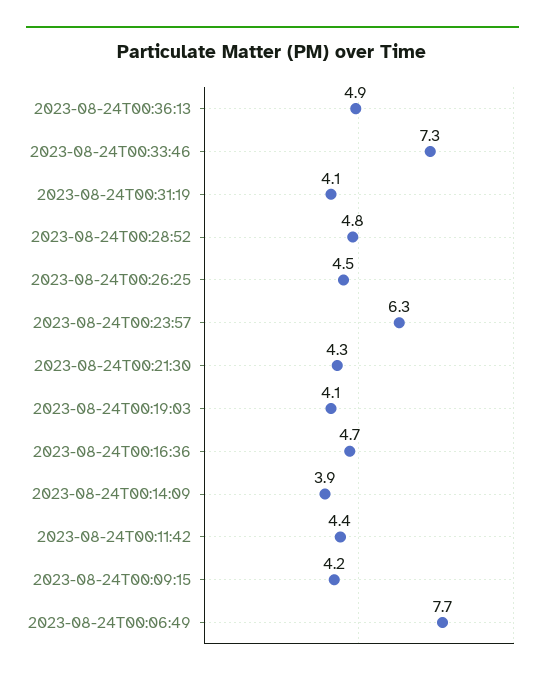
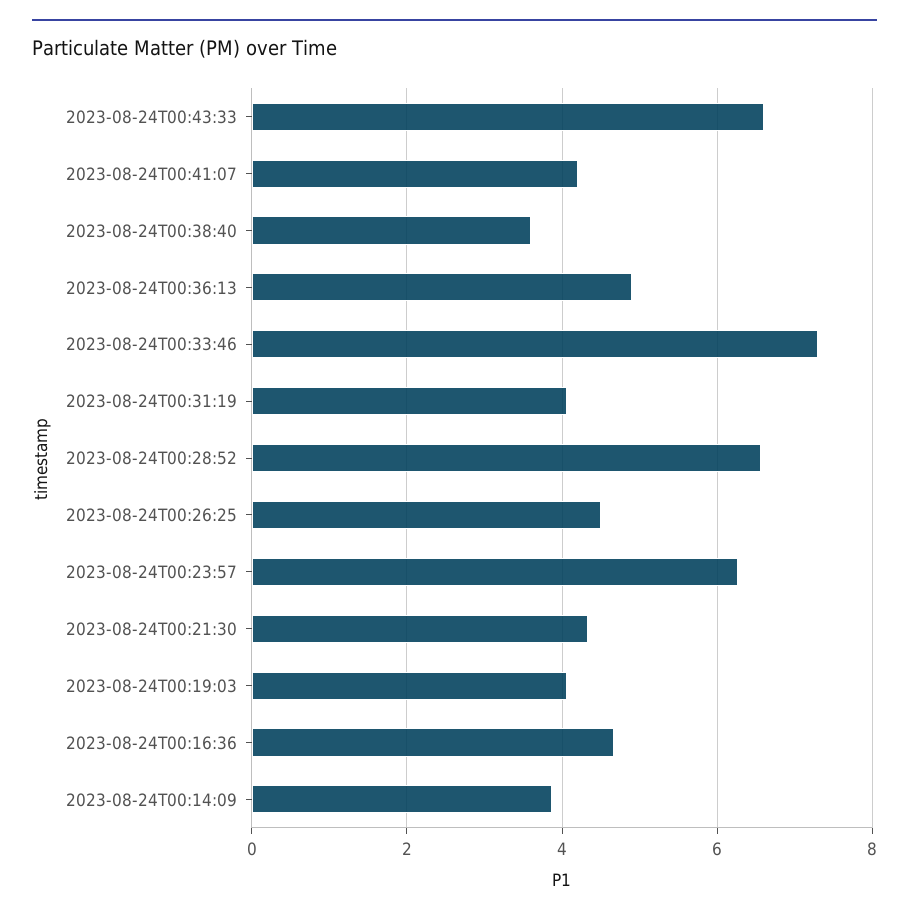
2023-08-24T00:28:52: 4.8 -> 6.6
2023-08-24T00:11:42: 4.4 -> none
2023-08-24T00:09:15: 4.2 -> none
2023-08-24T00:06:49: 7.7 -> none
2023-08-24T00:43:33: none -> 6.6
2023-08-24T00:41:07: none -> 4.2
2023-08-24T00:38:40: none -> 3.6

